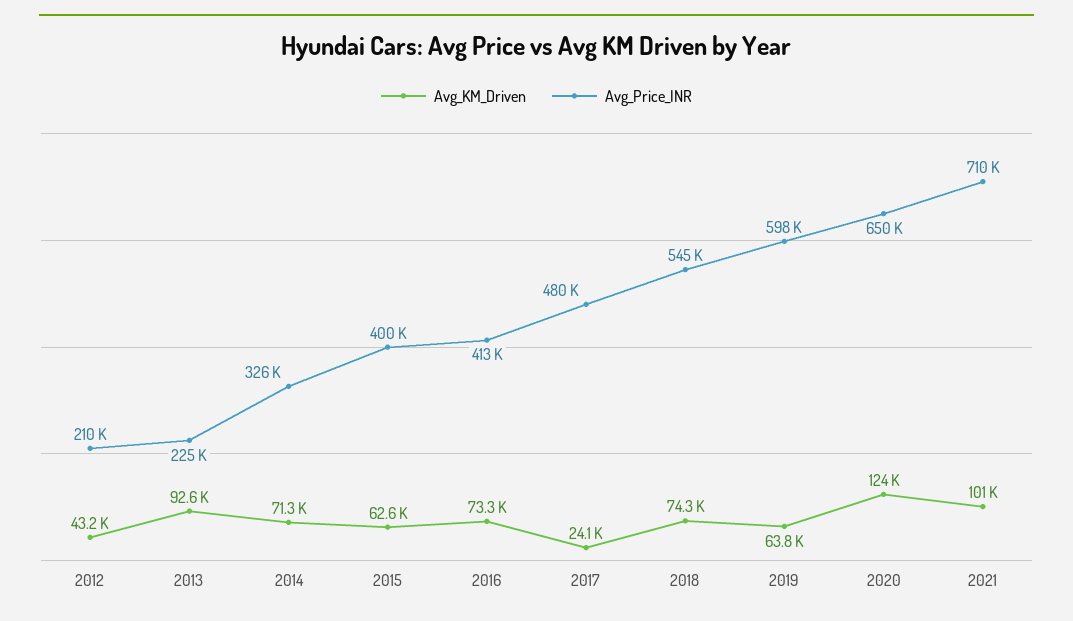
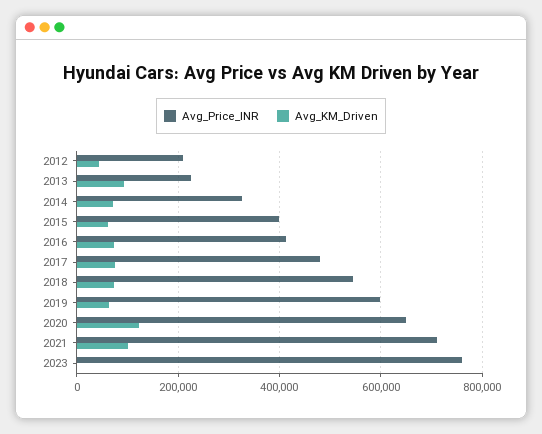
Avg_KM_Driven, 2017: 24100 -> 80000
Avg_Price_INR, 2023: none -> 760000
Avg_KM_Driven, 2023: none -> 0

